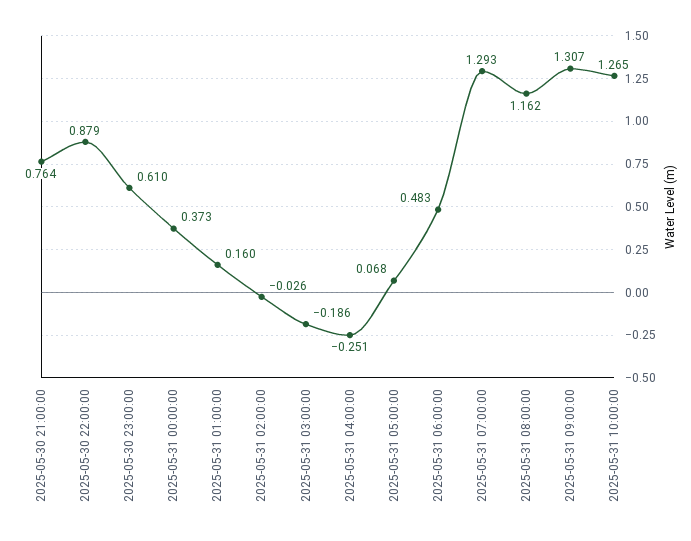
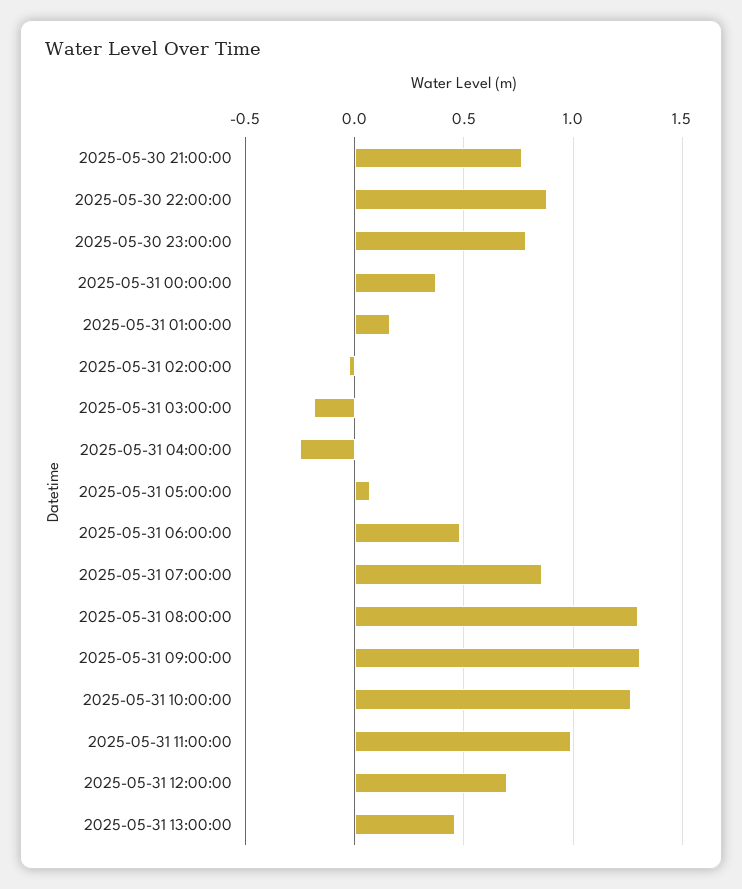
2025-05-30 23:00:00: 0.61 -> 0.8
2025-05-31 07:00:00: 1.293 -> 0.85
2025-05-31 08:00:00: 1.162 -> 1.3
2025-05-31 11:00:00: none -> 1
2025-05-31 12:00:00: none -> 0.7
2025-05-31 13:00:00: none -> 0.45

